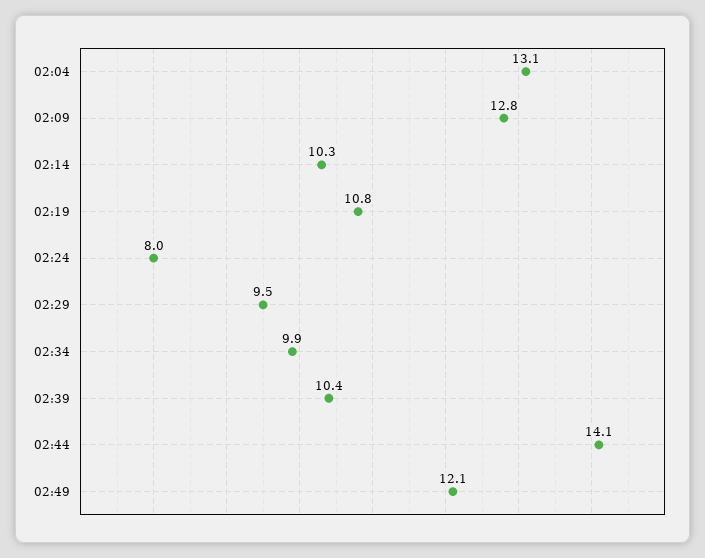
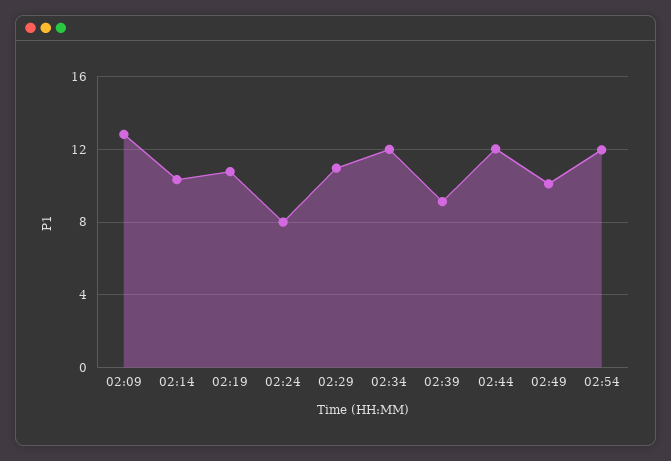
02:04: 13.1 -> none
02:29: 9.5 -> 11
02:34: 9.9 -> 12
02:39: 10.4 -> 9
02:44: 14.1 -> 12
02:49: 12.1 -> 10
02:54: none -> 12

